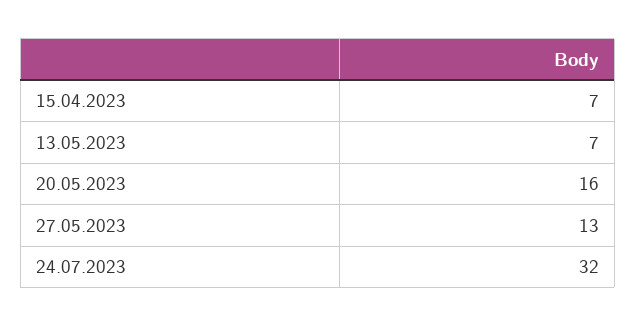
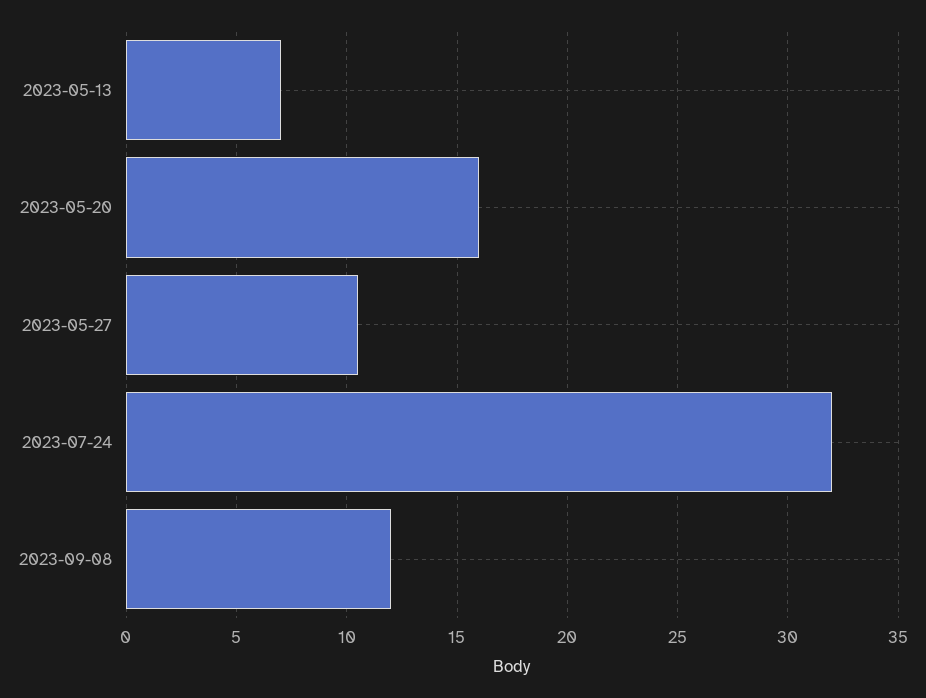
15.04.2023: 7 -> none
27.05.2023: 13 -> 10.5
2023-09-08: none -> 12

